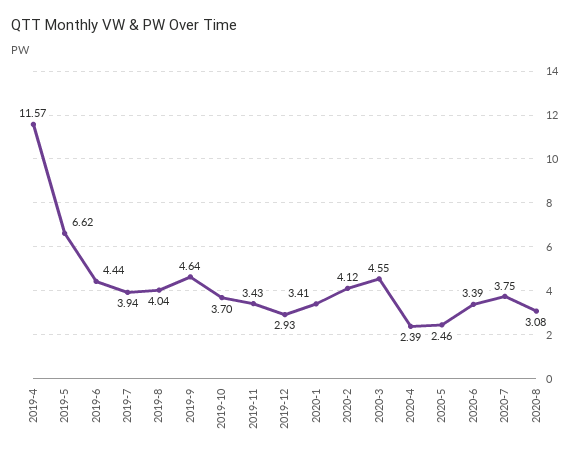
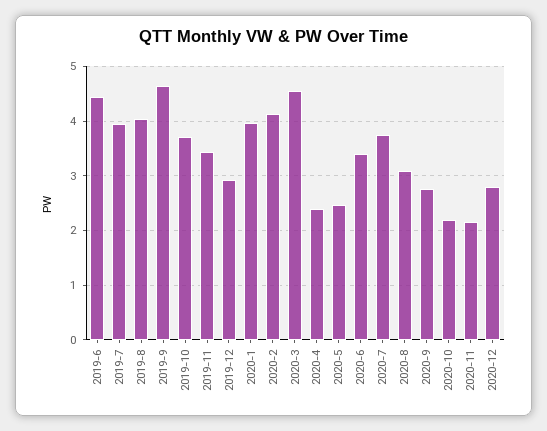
2019-4: 11.57 -> none
2019-5: 6.62 -> none
2020-1: 3.41 -> 4
2020-9: none -> 2.8
2020-10: none -> 2.2
2020-11: none -> 2.2
2020-12: none -> 2.8

